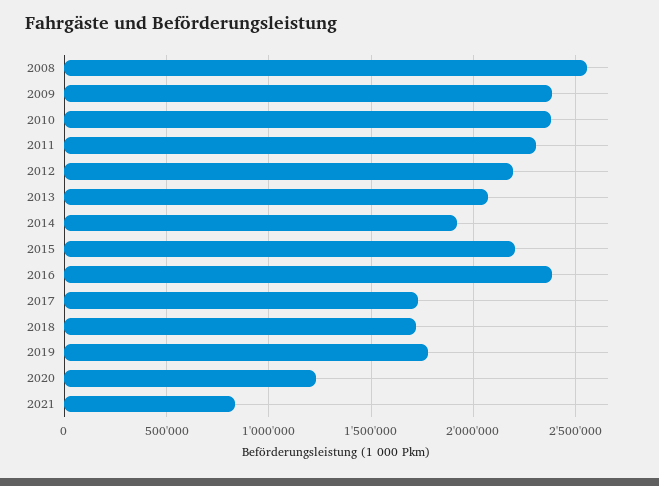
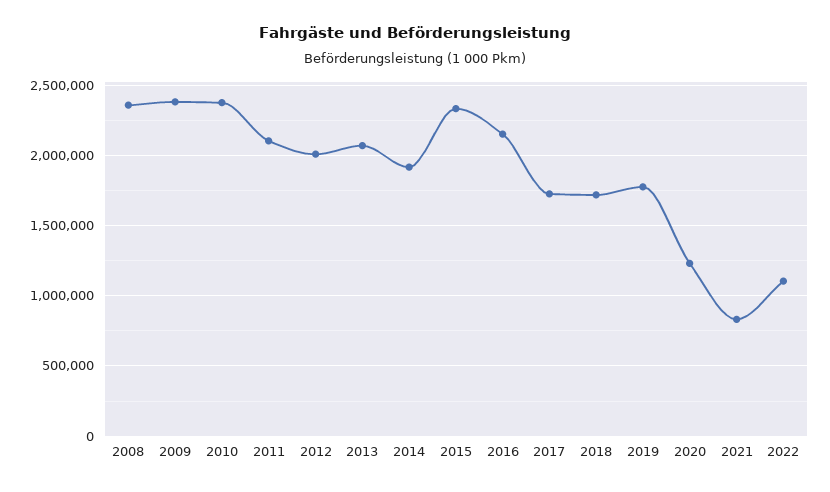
2008: 2550000 -> 2350000
2011: 2300000 -> 2100000
2012: 2200000 -> 2000000
2015: 2200000 -> 2350000
2016: 2400000 -> 2150000
2022: none -> 1100000

